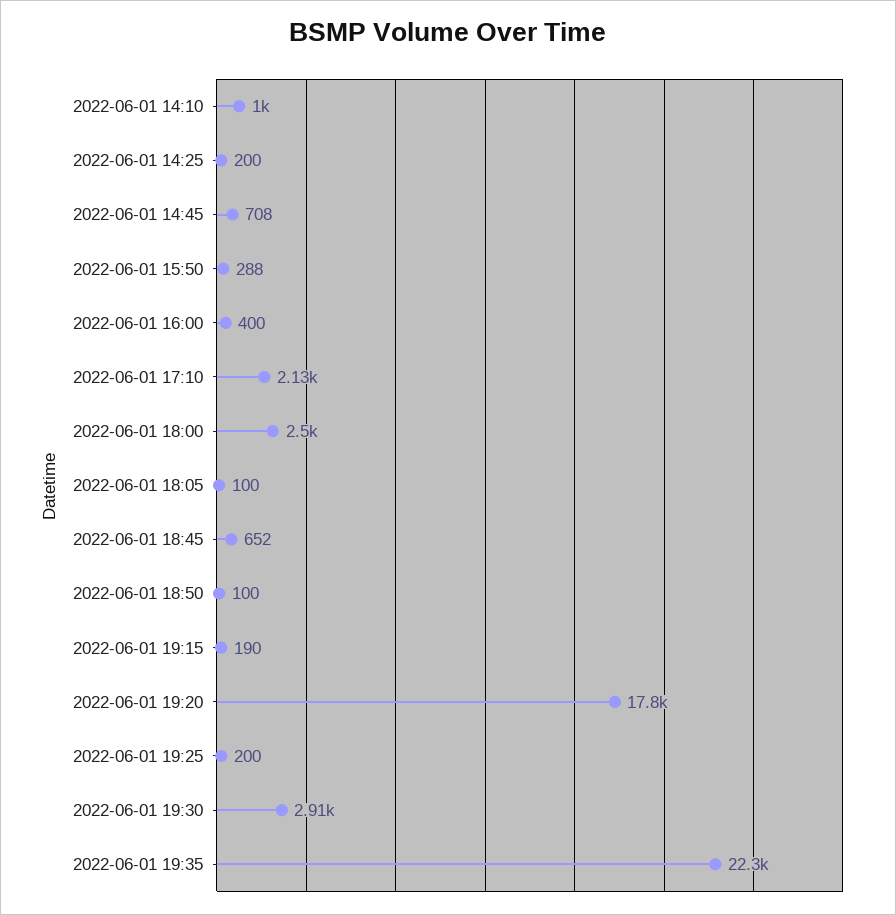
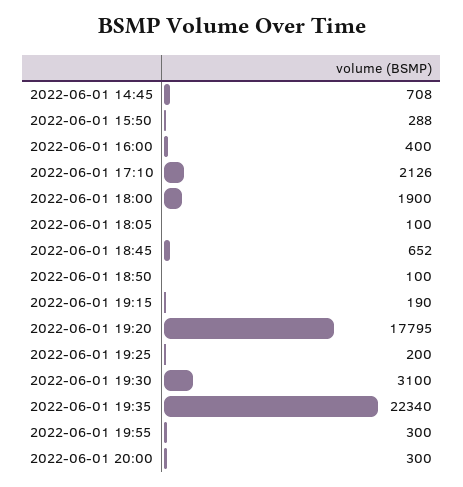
2022-06-01 14:10: 1000 -> none
2022-06-01 14:25: 200 -> none
2022-06-01 18:00: 2500 -> 1900
2022-06-01 19:30: 2910 -> 3100
2022-06-01 19:55: none -> 300
2022-06-01 20:00: none -> 300

